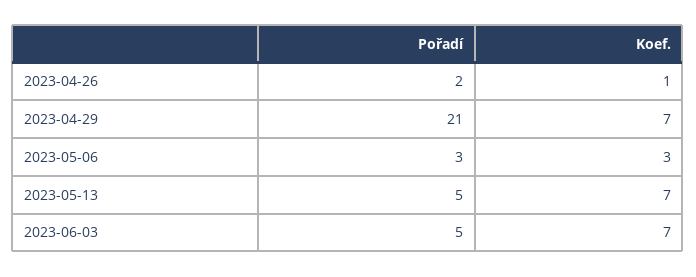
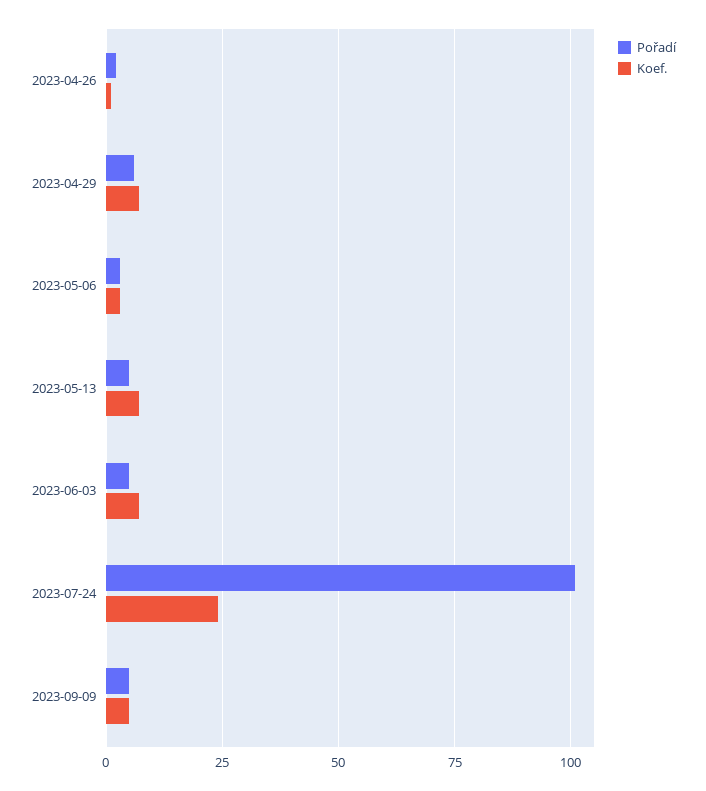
Pořadí, 2023-04-29: 21 -> 5
Pořadí, 2023-07-24: none -> 100
Koef., 2023-07-24: none -> 25
Pořadí, 2023-09-09: none -> 5
Koef., 2023-09-09: none -> 5

